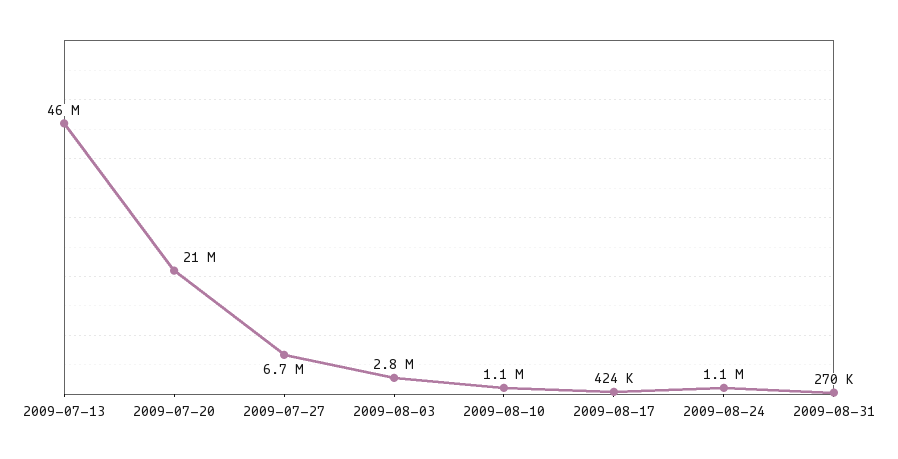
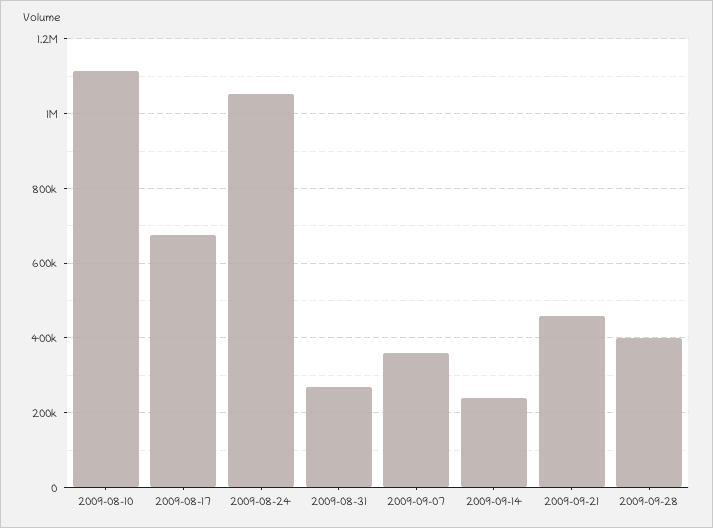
2009-07-13: 46000000 -> none
2009-07-20: 21000000 -> none
2009-07-27: 6700000 -> none
2009-08-03: 2800000 -> none
2009-08-17: 424000 -> 680000
2009-09-07: none -> 360000
2009-09-14: none -> 240000
2009-09-21: none -> 460000
2009-09-28: none -> 400000

